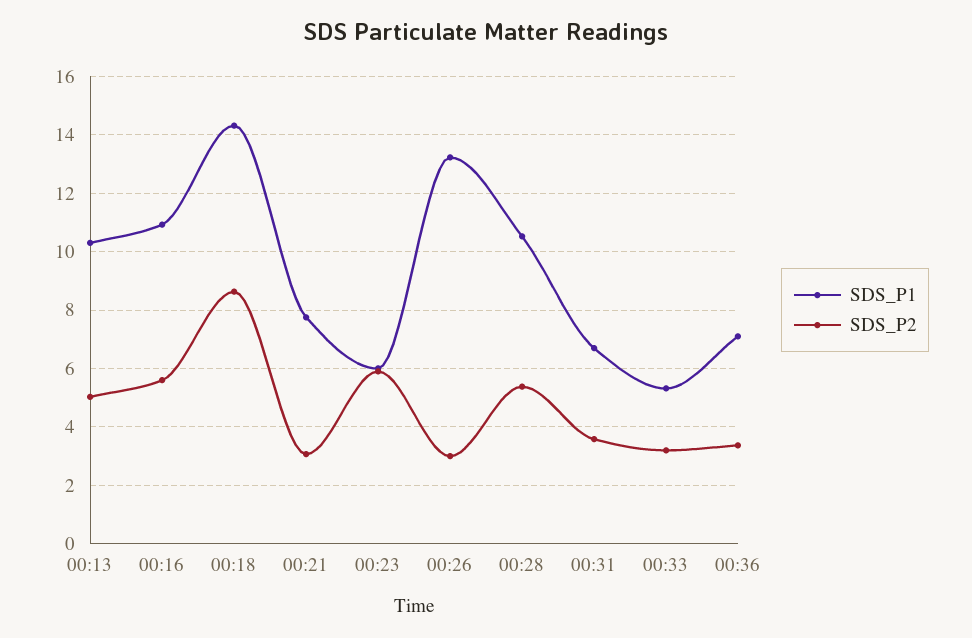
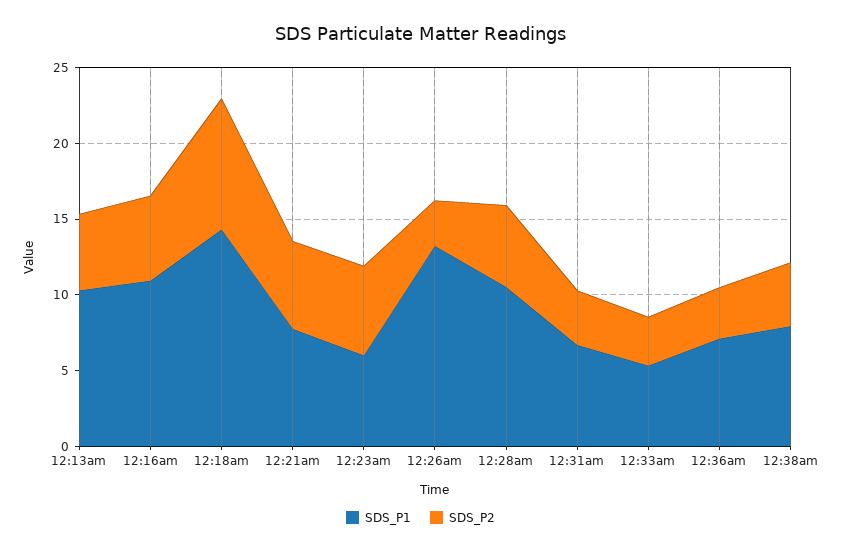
SDS_P2, 00:21: 3 -> 6
SDS_P1, 12:38am: none -> 8
SDS_P2, 12:38am: none -> 4

